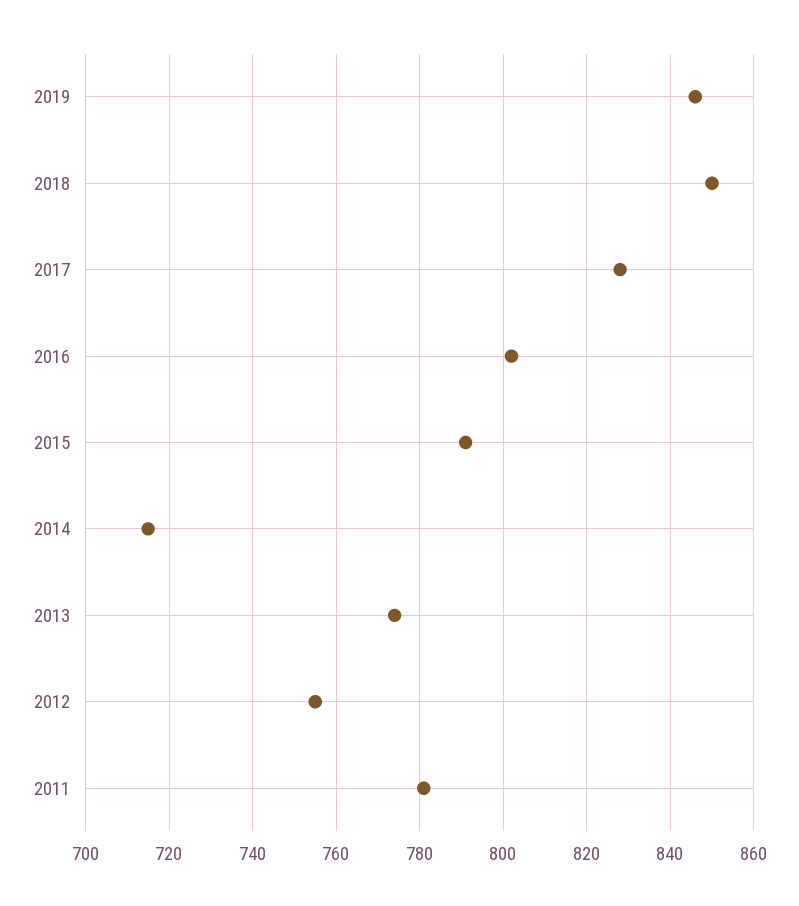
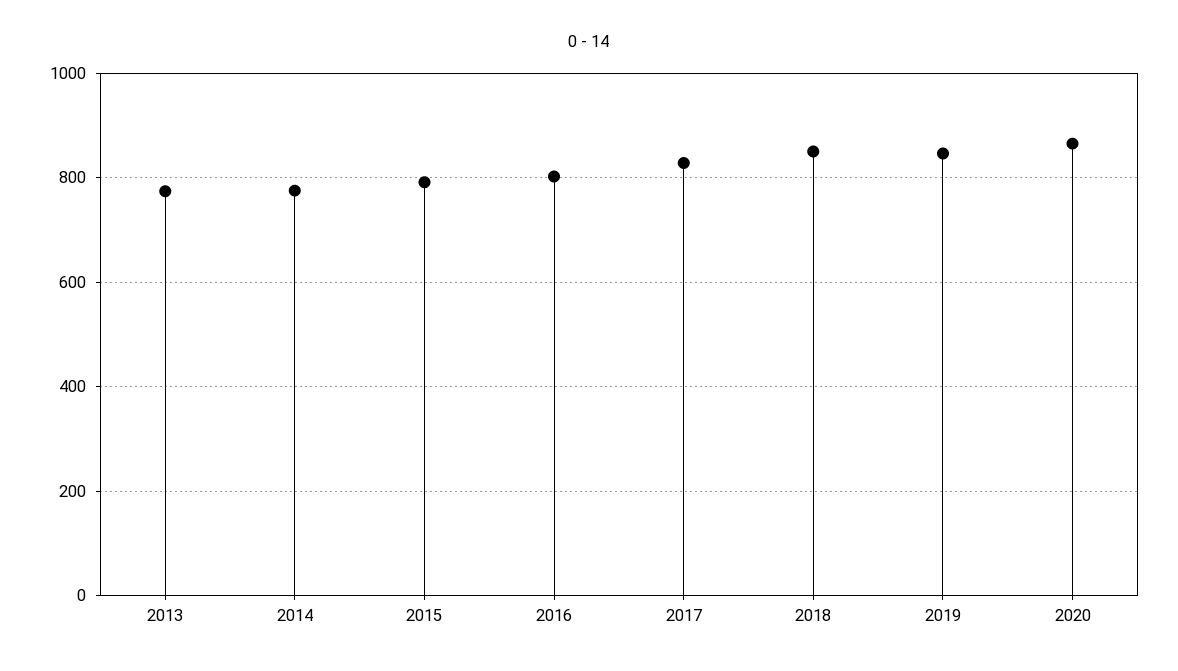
2014: 715 -> 780
2012: 755 -> none
2011: 780 -> none
2020: none -> 860

